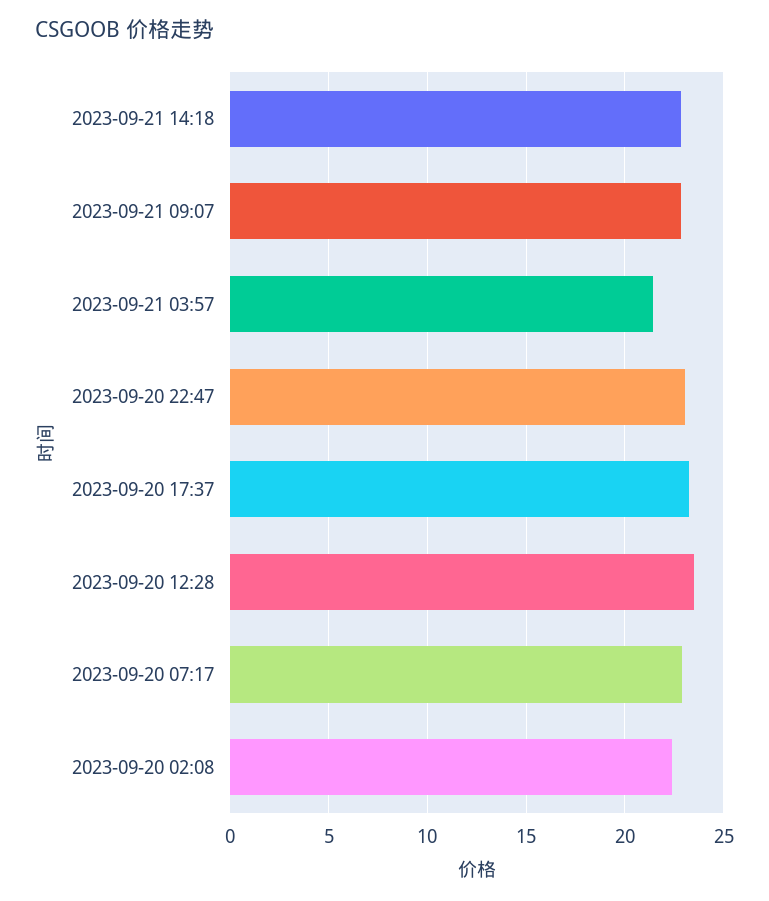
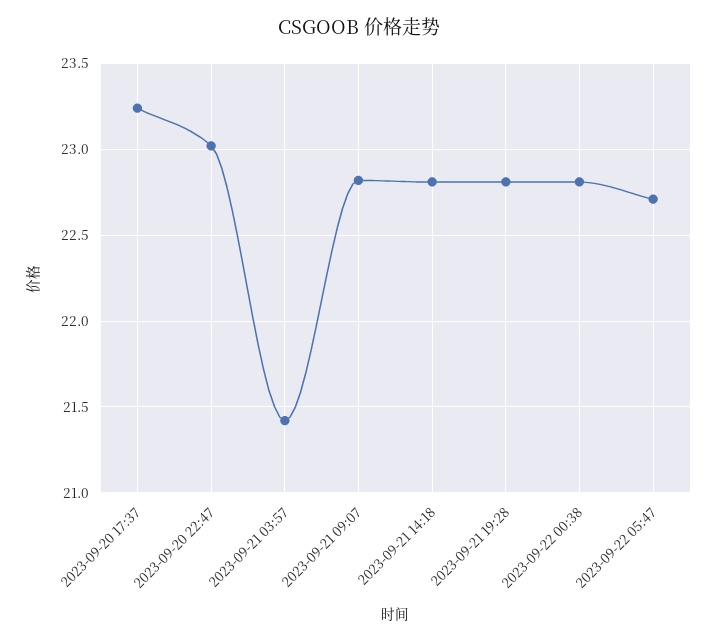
2023-09-20 12:28: 23.5 -> none
2023-09-20 07:17: 23 -> none
2023-09-20 02:08: 22.5 -> none
2023-09-21 19:28: none -> 22.8
2023-09-22 00:38: none -> 22.8
2023-09-22 05:47: none -> 22.7

